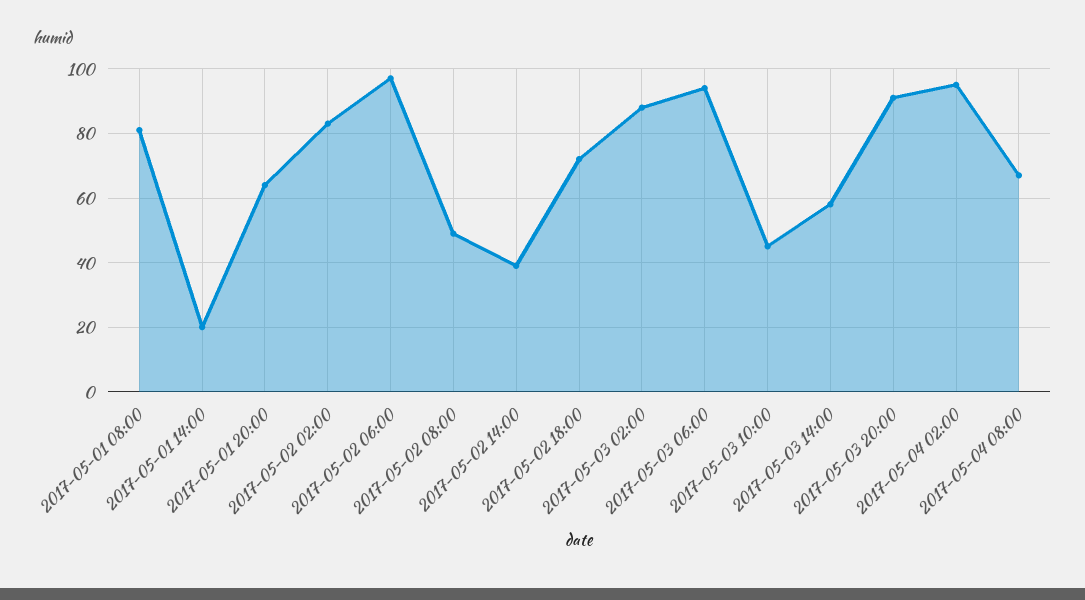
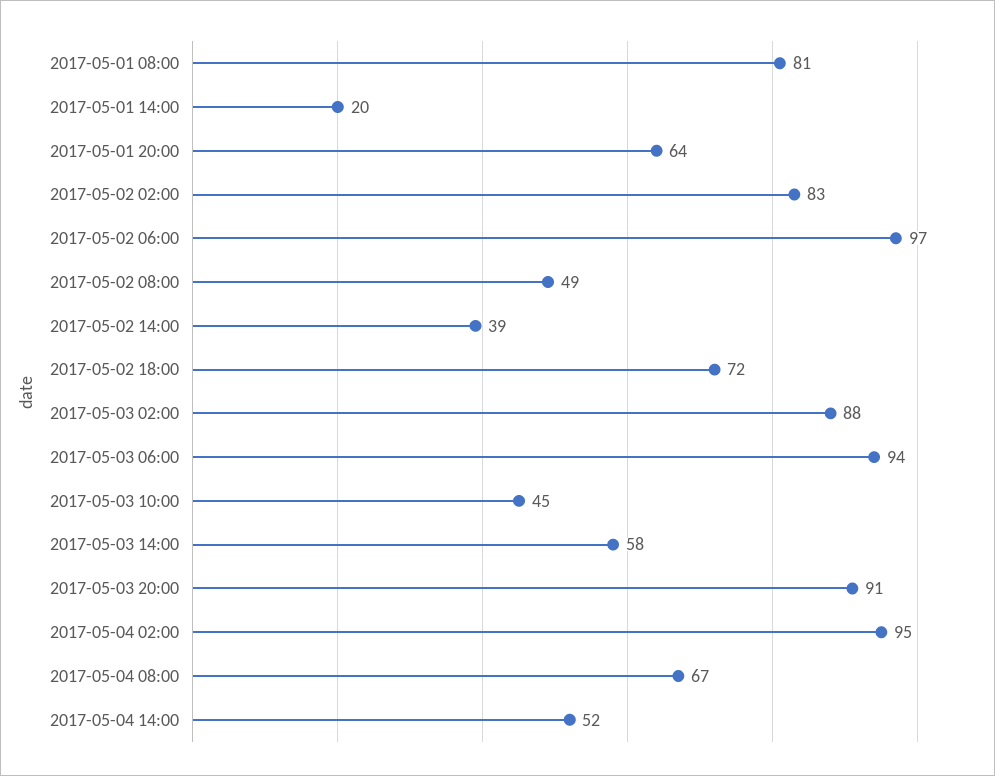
2017-05-04 14:00: none -> 52

